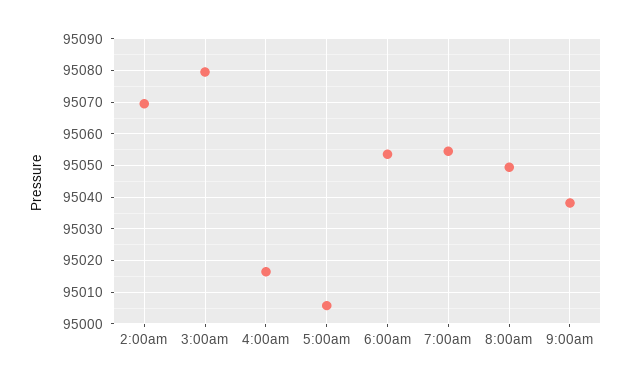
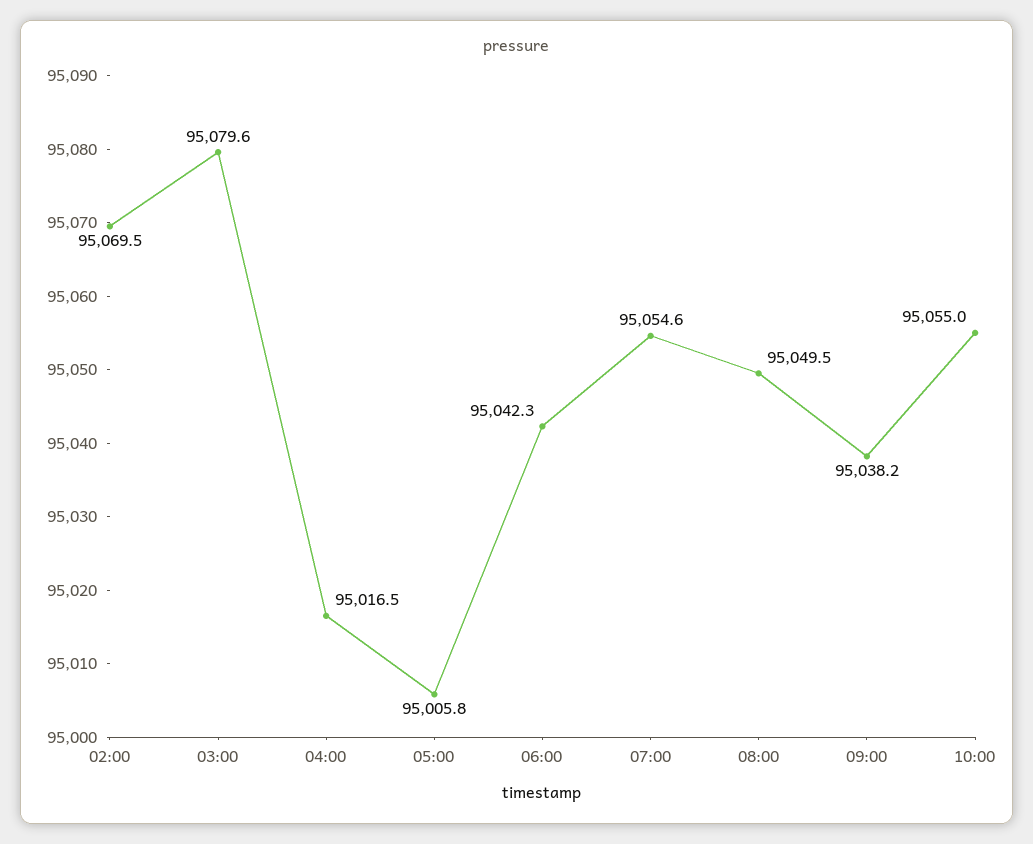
6:00am: 95054 -> 95042.3
10:00: none -> 95055

